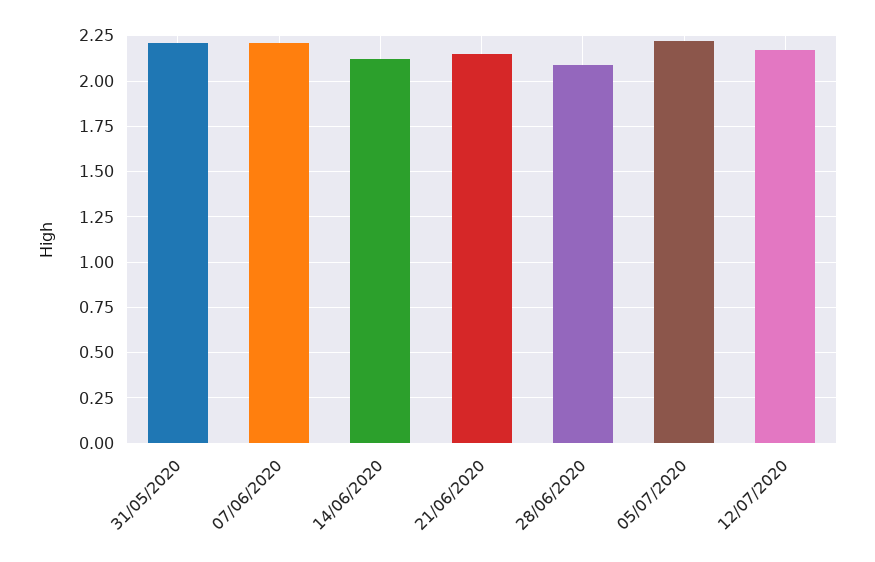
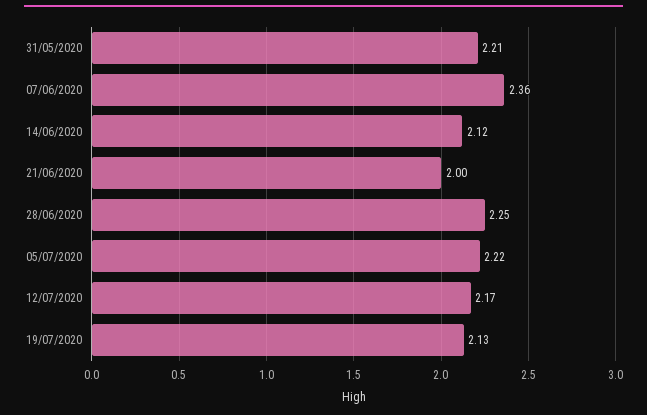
07/06/2020: 2.2 -> 2.36
21/06/2020: 2.15 -> 2
28/06/2020: 2.1 -> 2.25
19/07/2020: none -> 2.13

